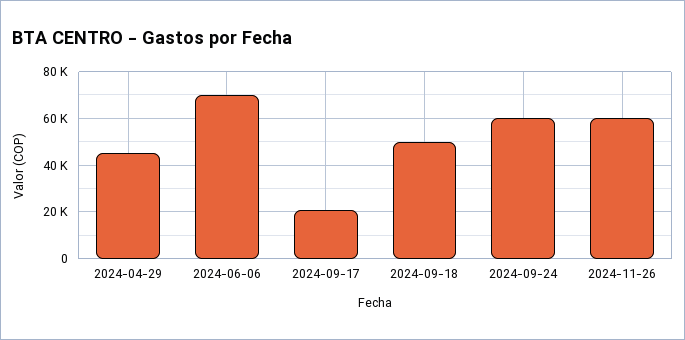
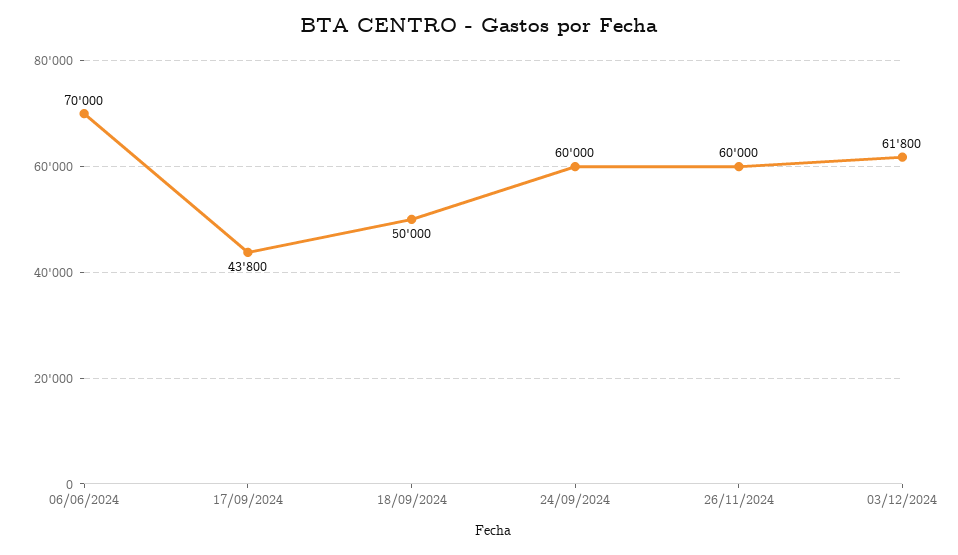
2024-04-29: 45000 -> none
2024-09-17: 20000 -> 43800
03/12/2024: none -> 61800

